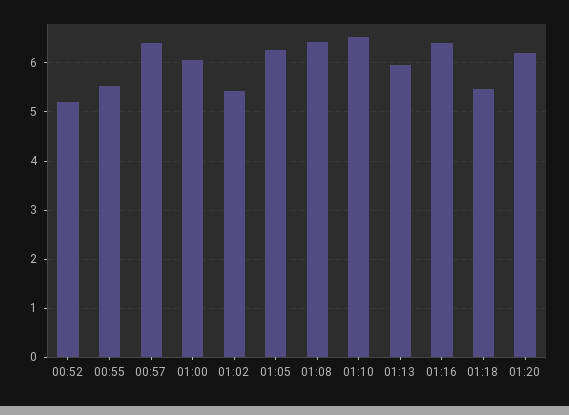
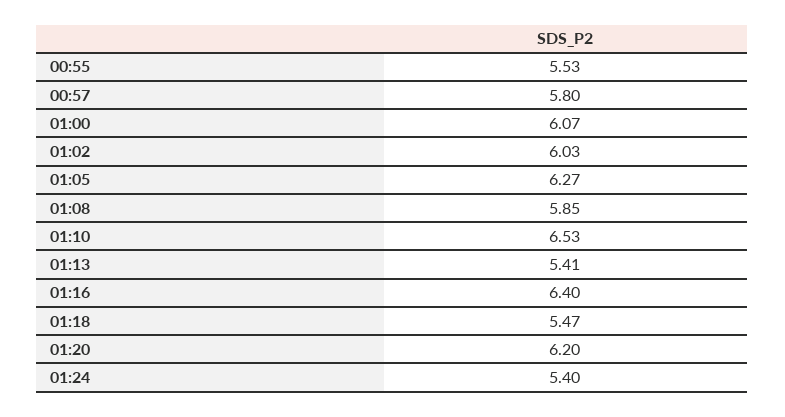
00:52: 5.2 -> none
00:57: 6.4 -> 5.8
01:02: 5.4 -> 6.03
01:08: 6.4 -> 5.85
01:13: 6 -> 5.41
01:24: none -> 5.4

